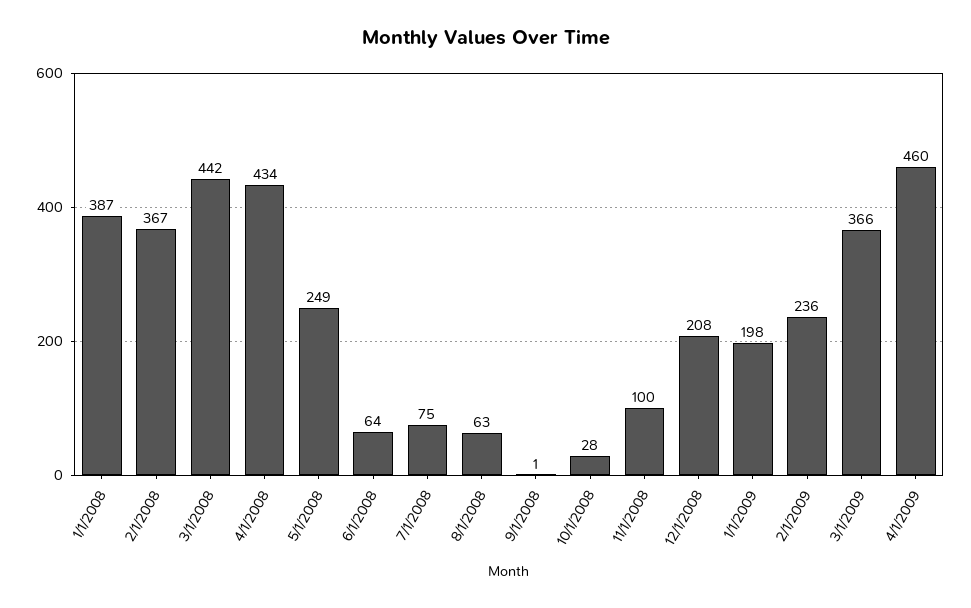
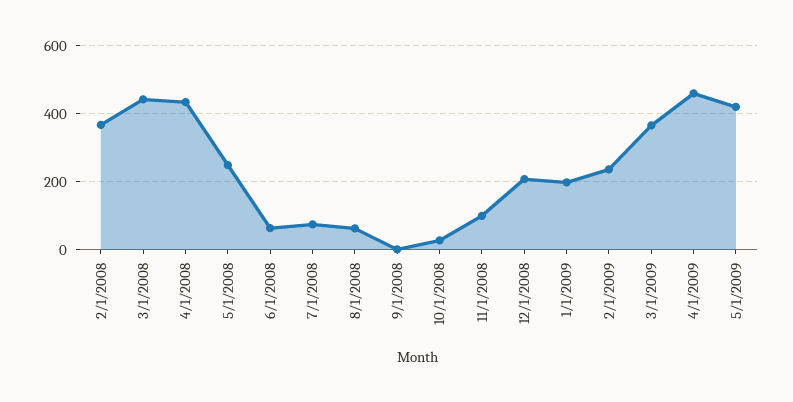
1/1/2008: 387 -> none
5/1/2009: none -> 420

